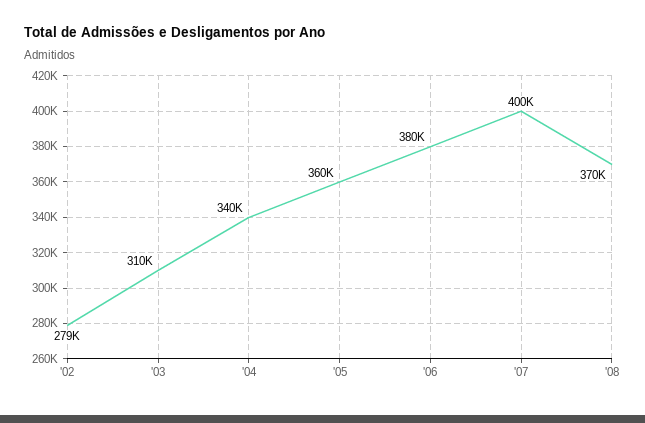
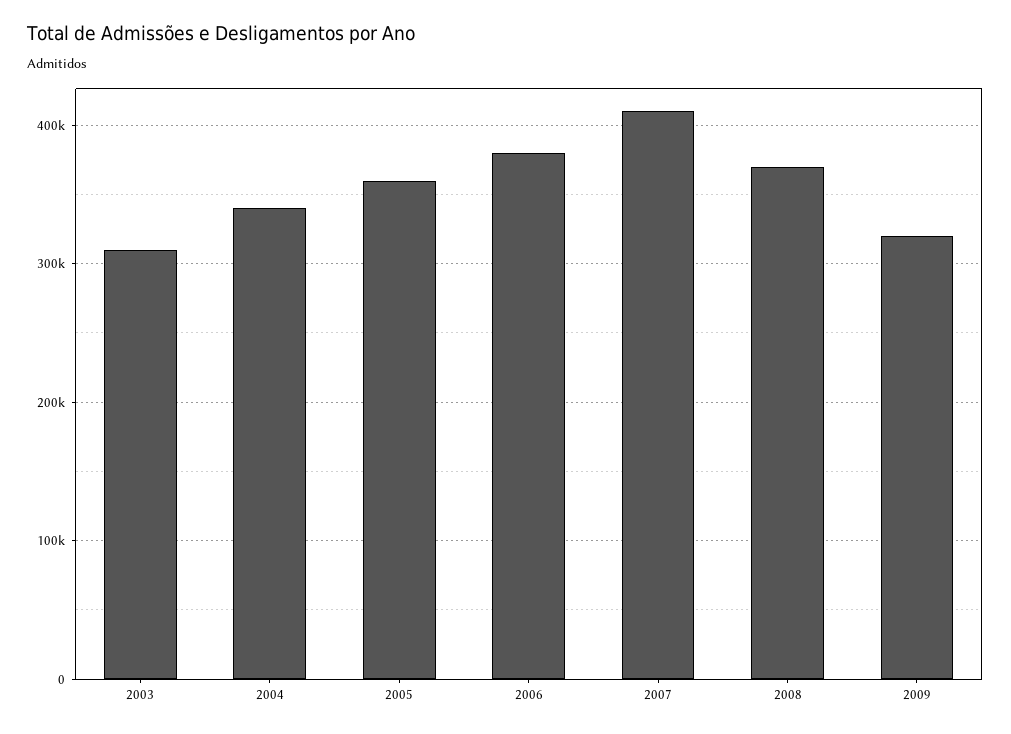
'02: 279000 -> none
'07: 400000 -> 410000
2009: none -> 320000

